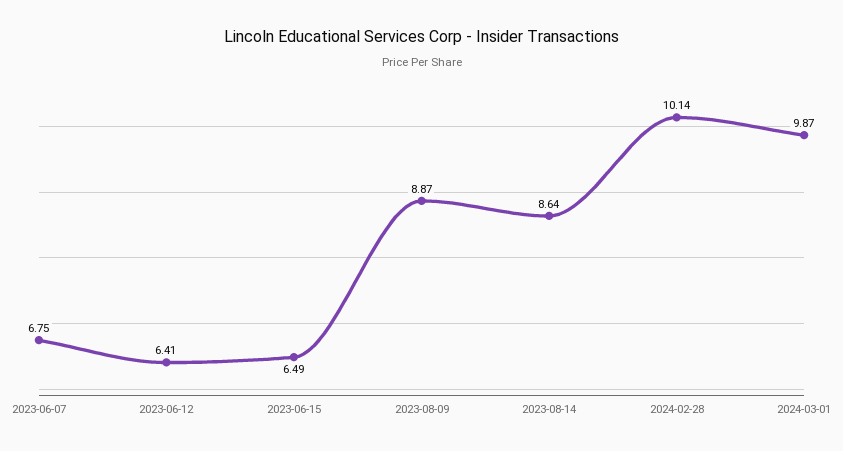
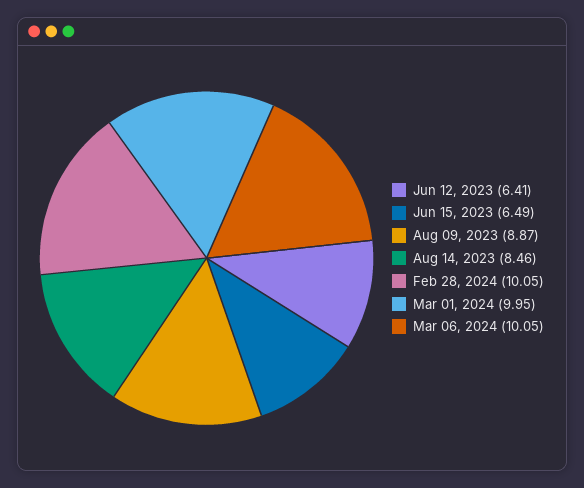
2023-06-07: 6.75 -> none
2023-08-14: 8.64 -> 8.46
2024-02-28: 10.14 -> 10.05
2024-03-01: 9.87 -> 9.95
Mar 06, 2024: none -> 10.05

